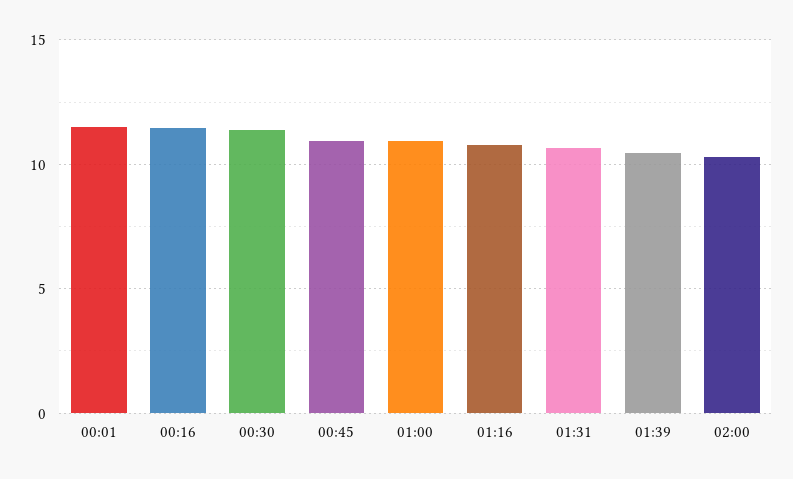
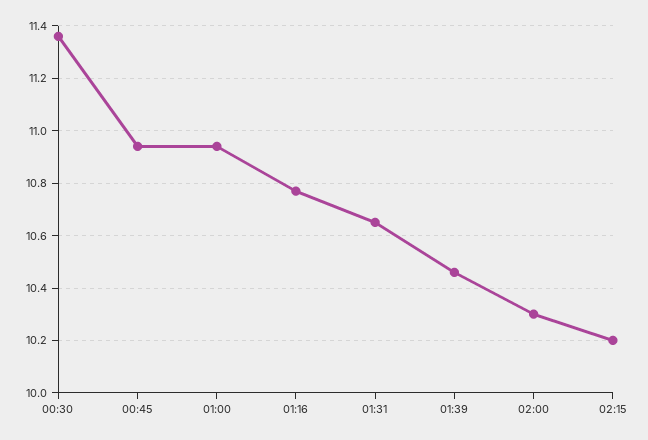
00:01: 11.5 -> none
00:16: 11.5 -> none
02:15: none -> 10.2

